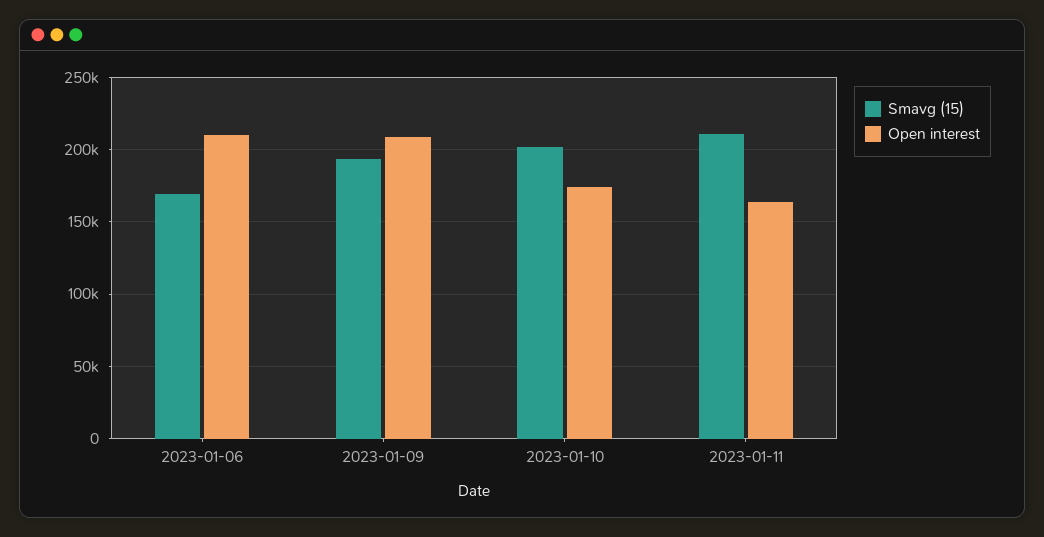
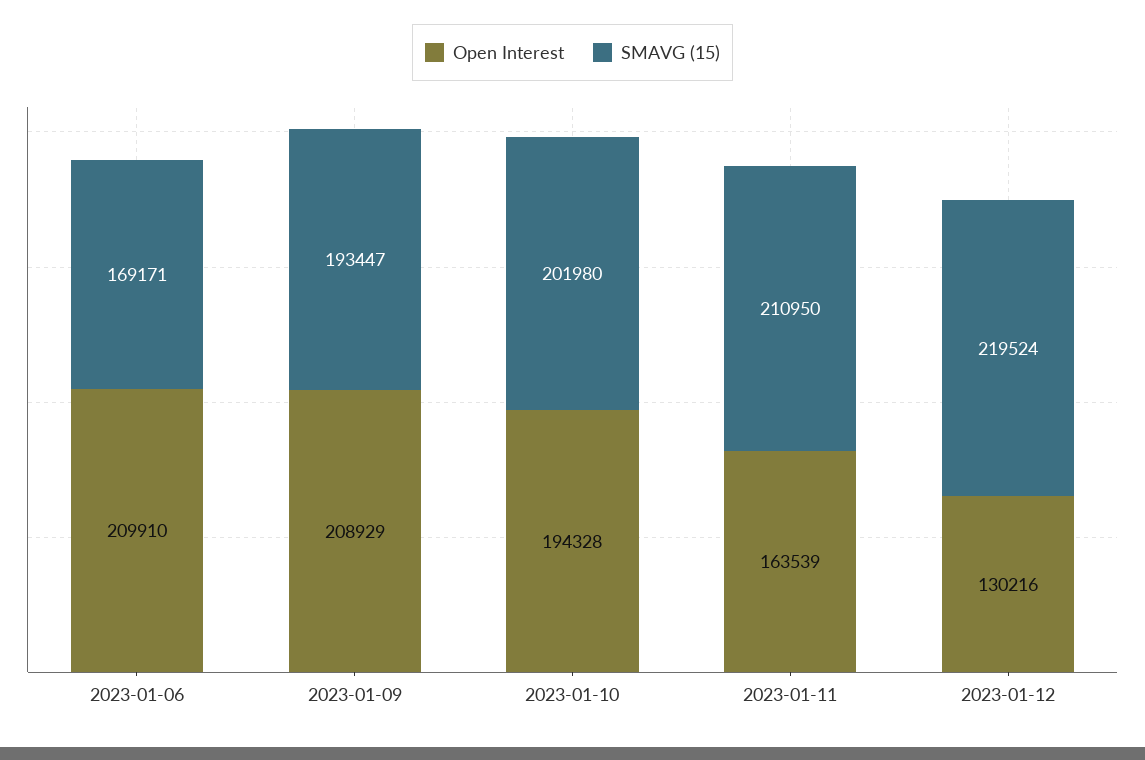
Open interest, 2023-01-10: 175000 -> 194328
Open interest, 2023-01-12: none -> 130216
Smavg (15), 2023-01-12: none -> 219524

